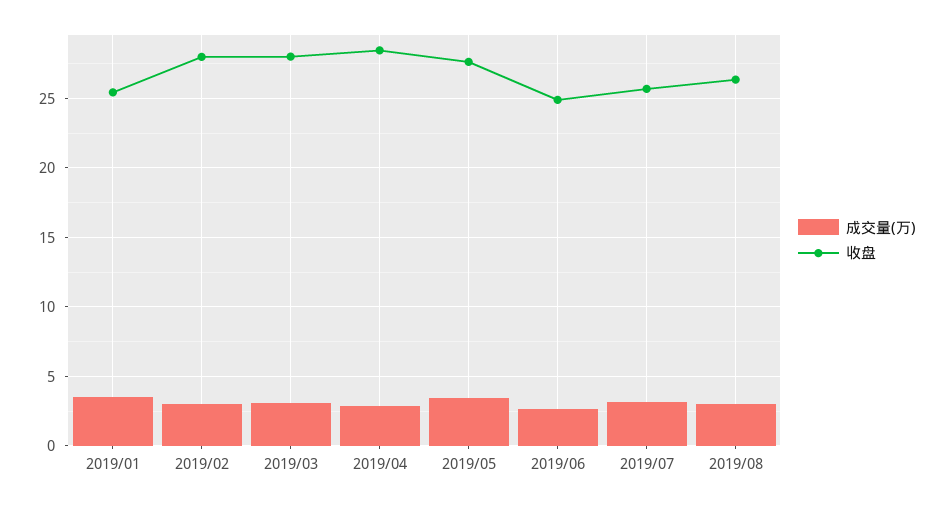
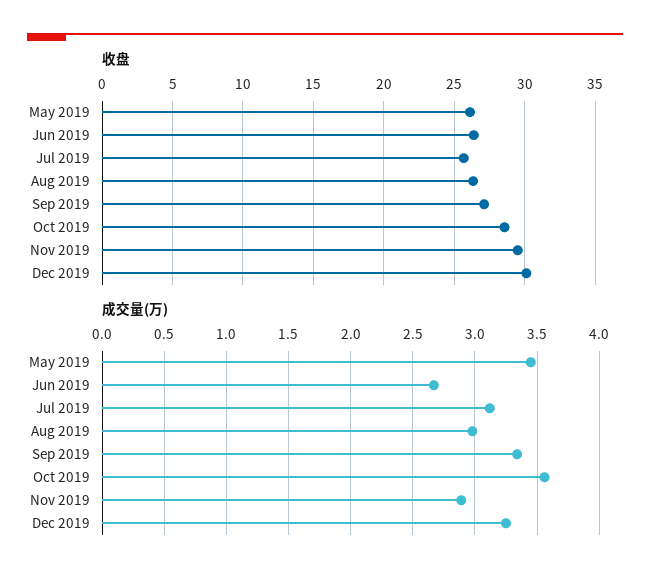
成交量(万), 2019/01: 3.5 -> none
收盘, 2019/01: 25.5 -> none
成交量(万), 2019/02: 3 -> none
收盘, 2019/02: 28 -> none
成交量(万), 2019/03: 3 -> none
收盘, 2019/03: 28 -> none
成交量(万), 2019/04: 3 -> none
收盘, 2019/04: 28.5 -> none
收盘, 2019/05: 27.5 -> 26
收盘, 2019/06: 25 -> 26.5
收盘, Sep 2019: none -> 27
收盘, Oct 2019: none -> 28.5
收盘, Nov 2019: none -> 29.5
收盘, Dec 2019: none -> 30
成交量(万), Sep 2019: none -> 3.35
成交量(万), Oct 2019: none -> 3.55
成交量(万), Nov 2019: none -> 2.9
成交量(万), Dec 2019: none -> 3.25

